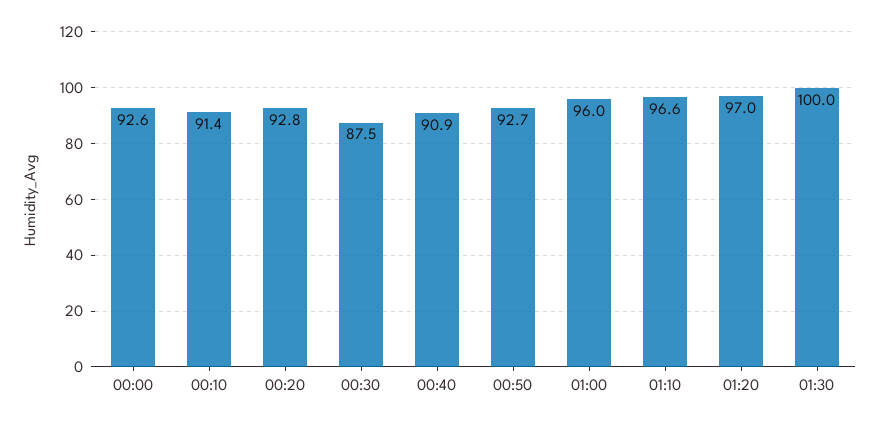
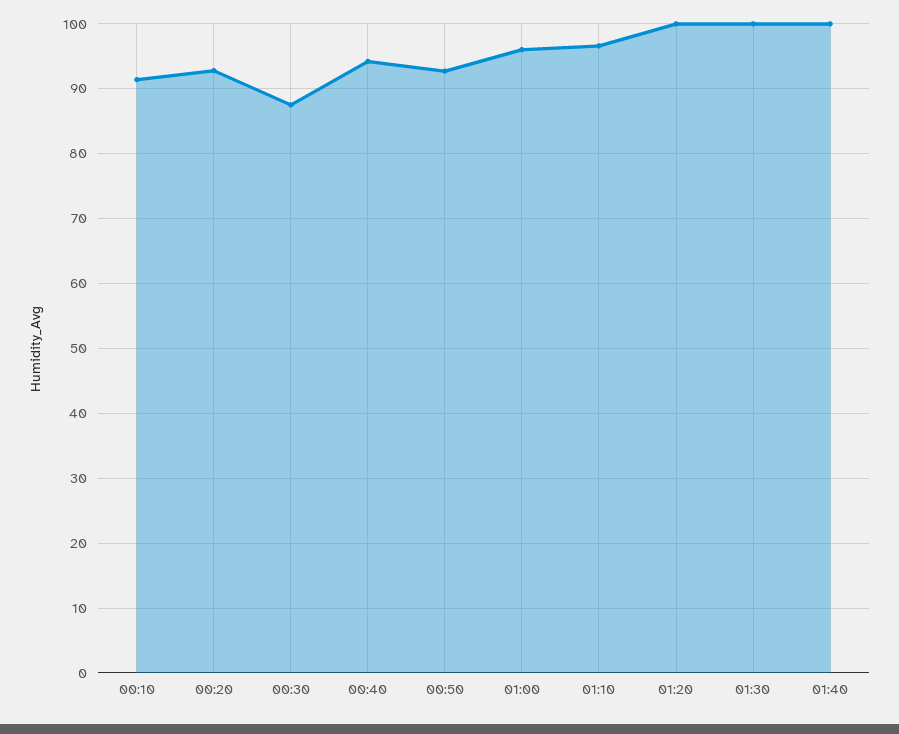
00:00: 92.6 -> none
00:40: 90.9 -> 94
01:20: 97 -> 100
01:40: none -> 100

